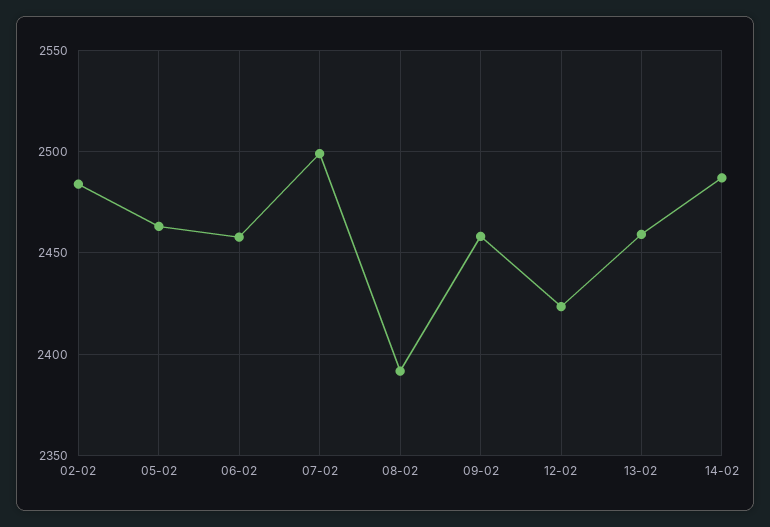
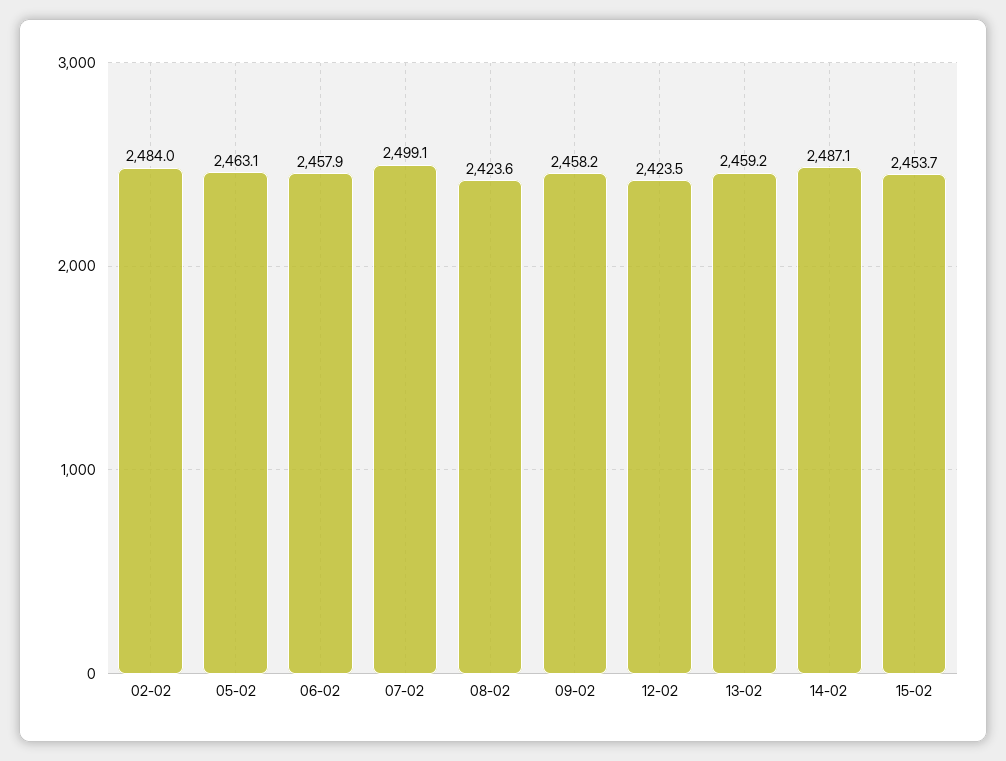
08-02: 2390 -> 2423.6
15-02: none -> 2453.7

